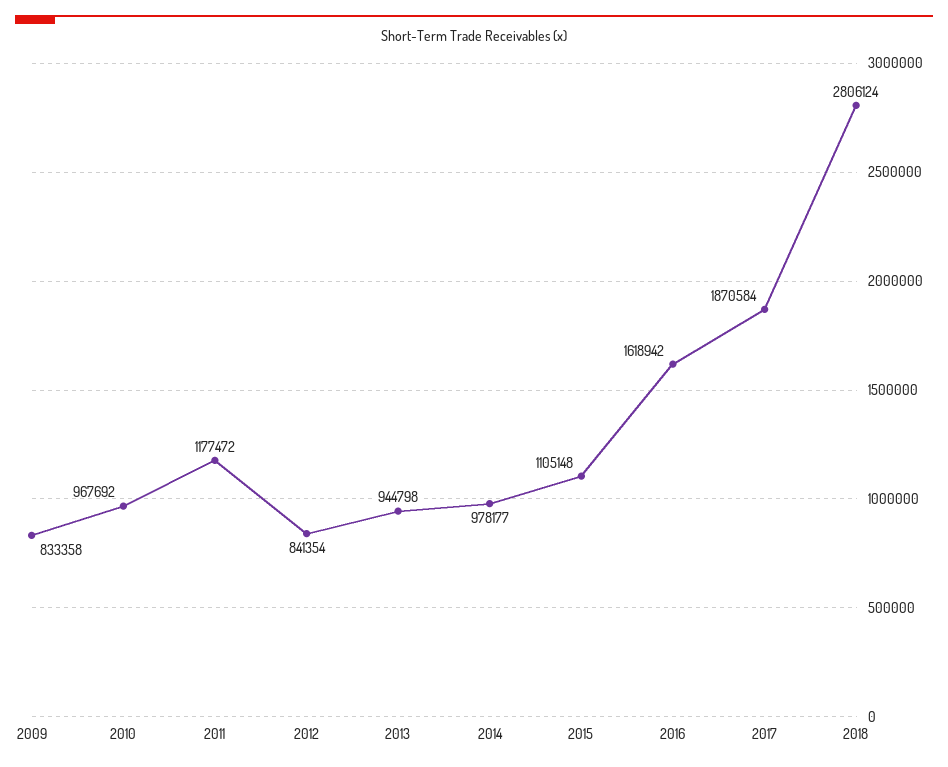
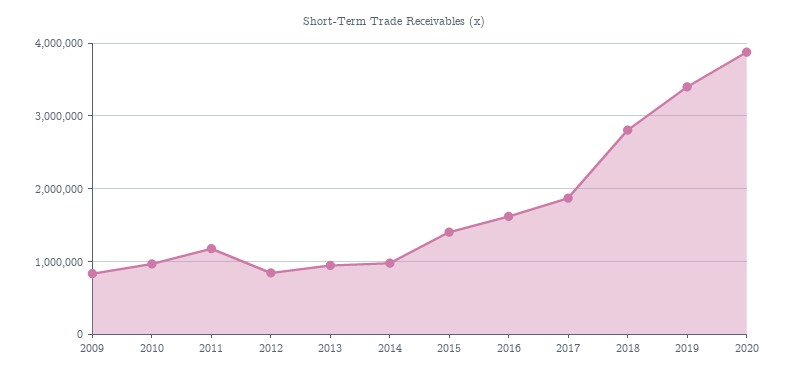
2015: 1105148 -> 1400000
2019: none -> 3400000
2020: none -> 3900000

